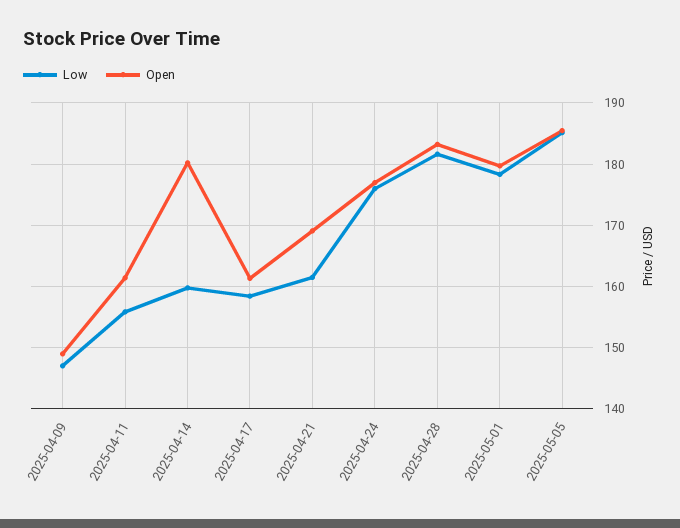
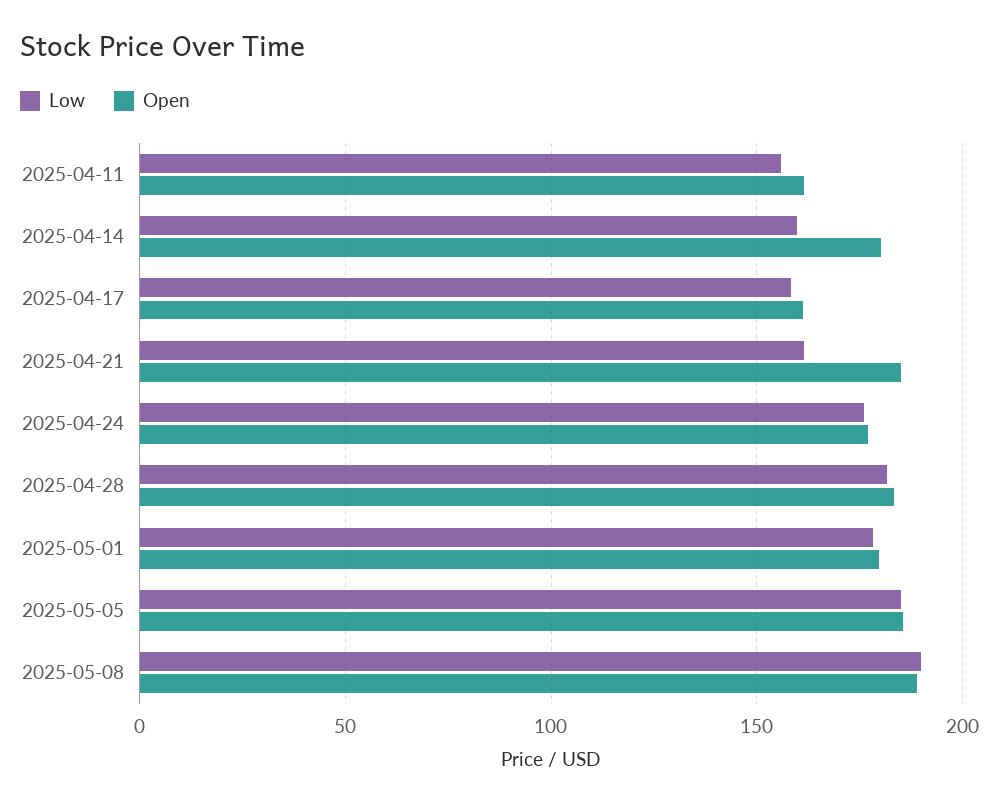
Low, 2025-04-09: 147 -> none
Open, 2025-04-09: 149 -> none
Open, 2025-04-21: 169 -> 185
Low, 2025-05-08: none -> 190
Open, 2025-05-08: none -> 190

